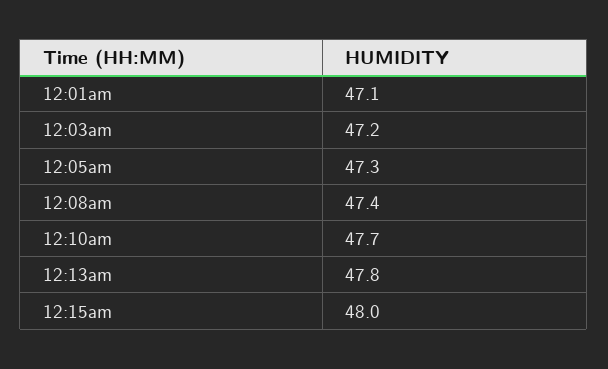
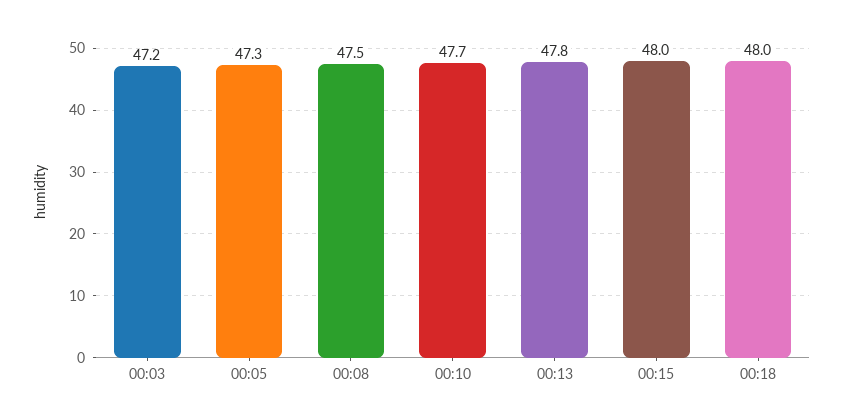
12:01am: 47.1 -> none
12:08am: 47.4 -> 47.5
00:18: none -> 48

